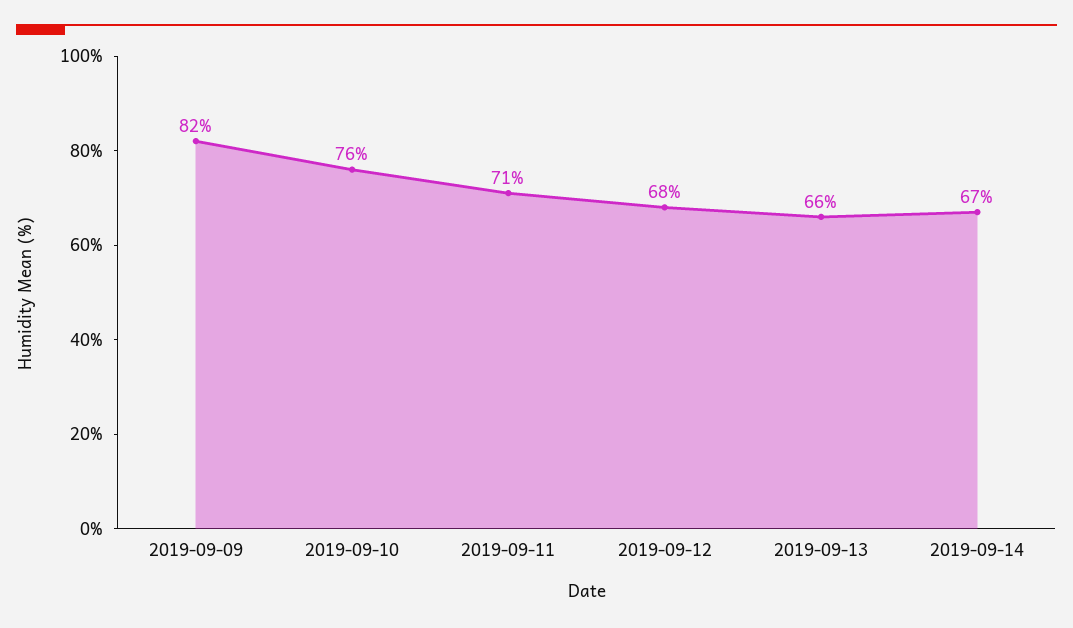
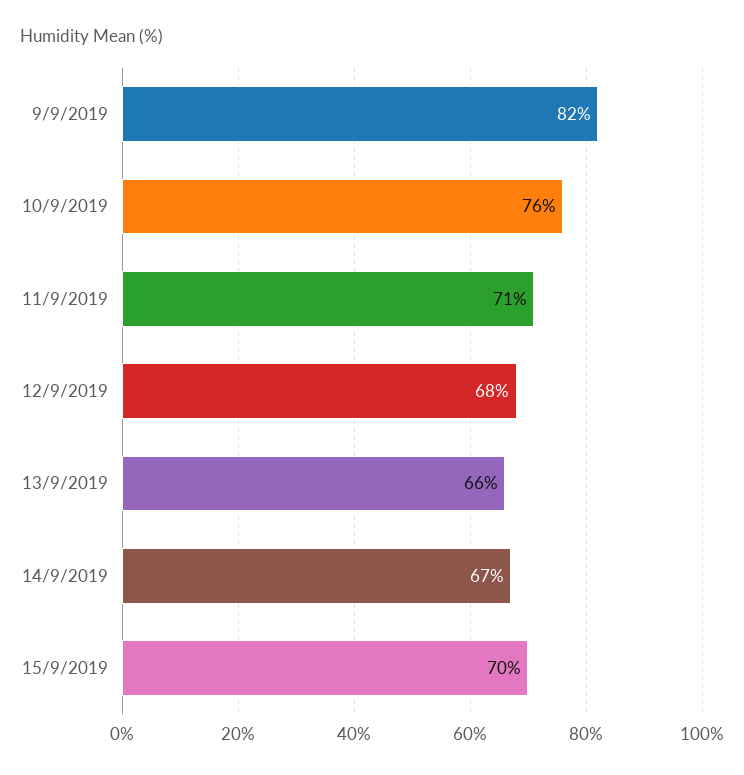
15/9/2019: none -> 70

